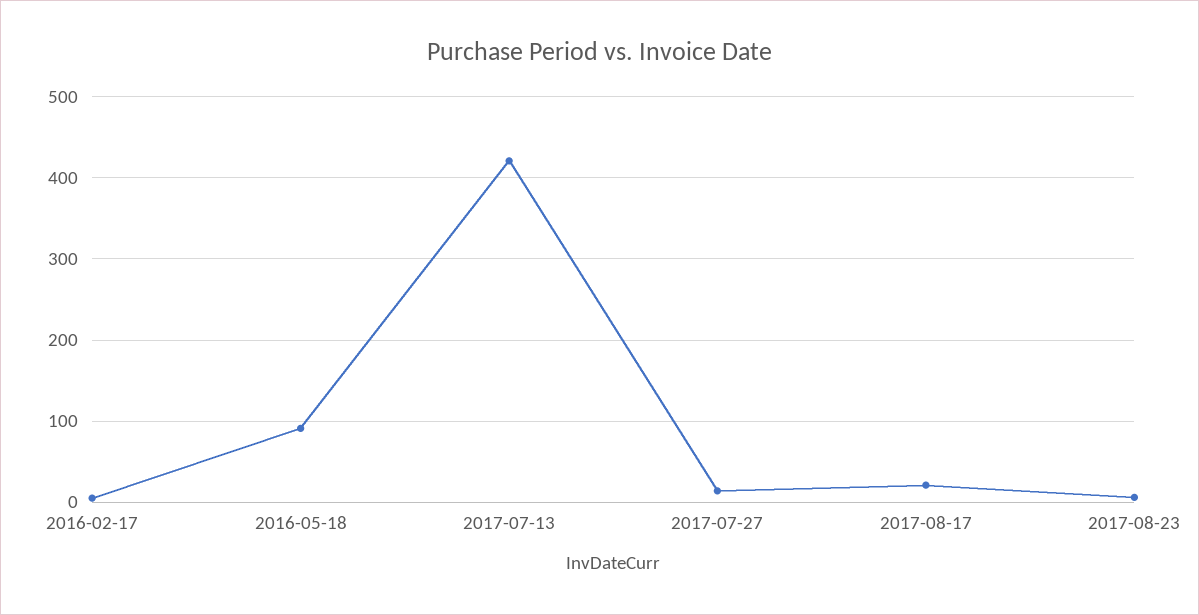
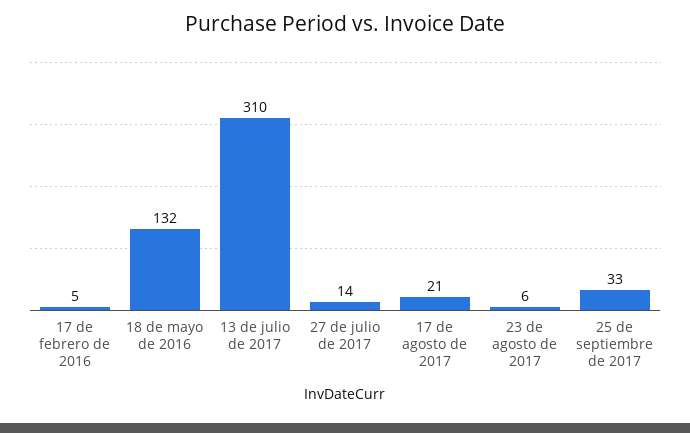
2016-05-18: 90 -> 132
2017-07-13: 420 -> 310
25 de septiembre de 2017: none -> 33

